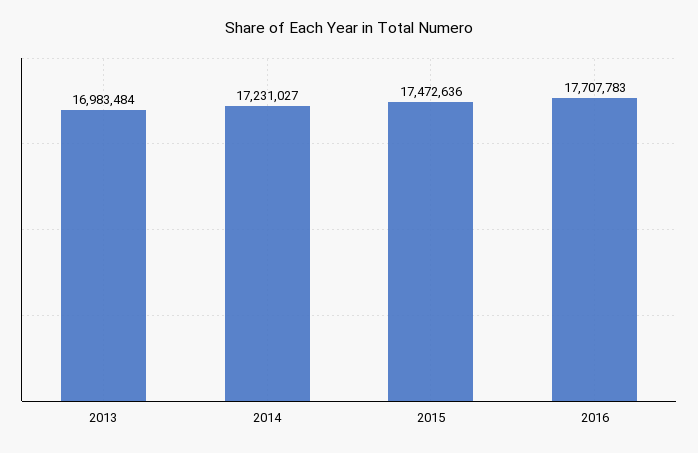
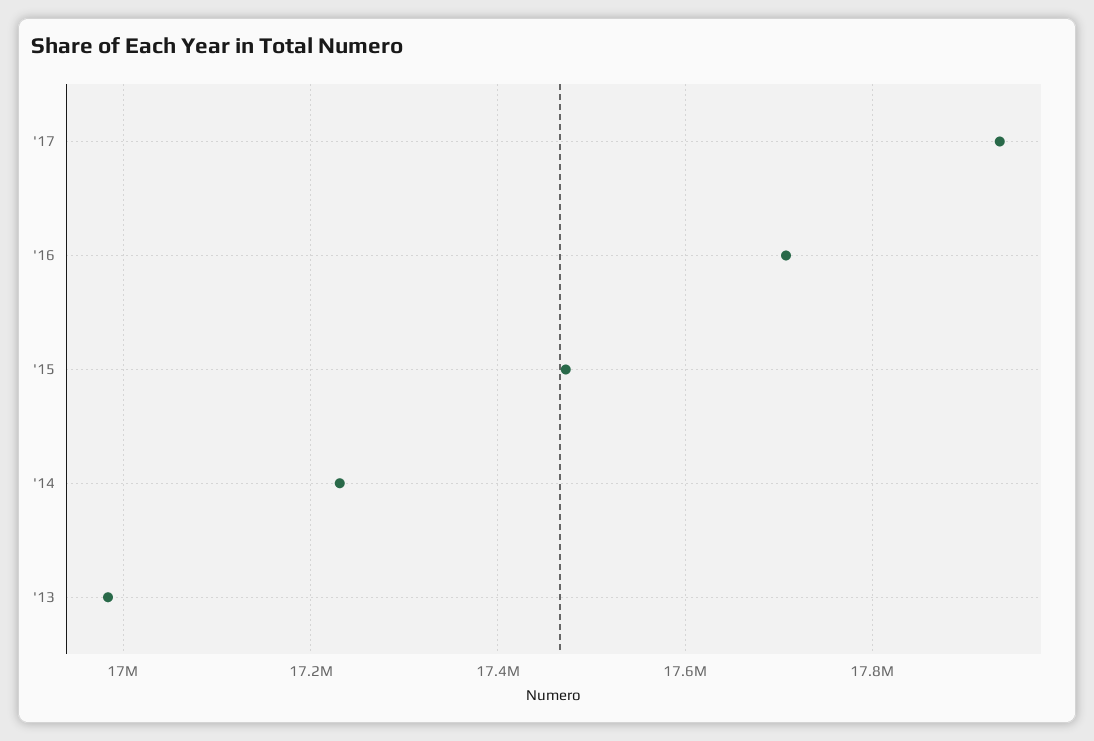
'17: none -> 17940000

